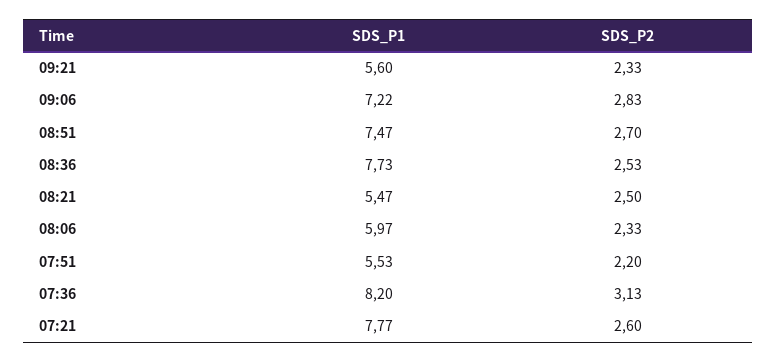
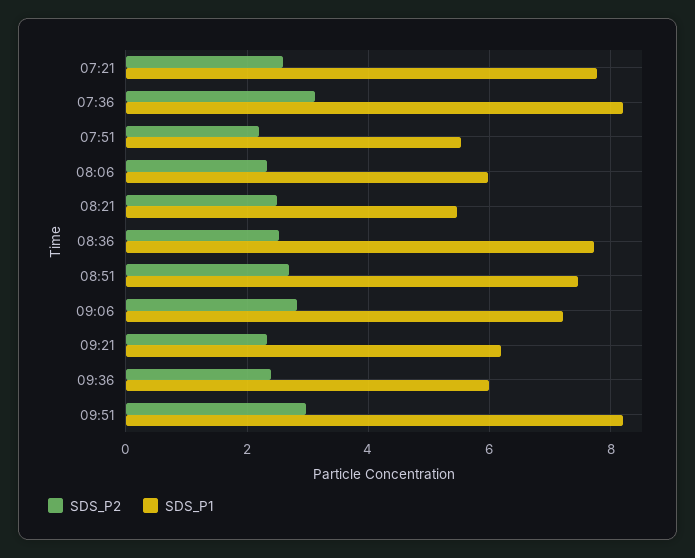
SDS_P1, 09:21: 5.6 -> 6.2
SDS_P2, 09:36: none -> 2.4
SDS_P1, 09:36: none -> 6
SDS_P2, 09:51: none -> 3
SDS_P1, 09:51: none -> 8.2

